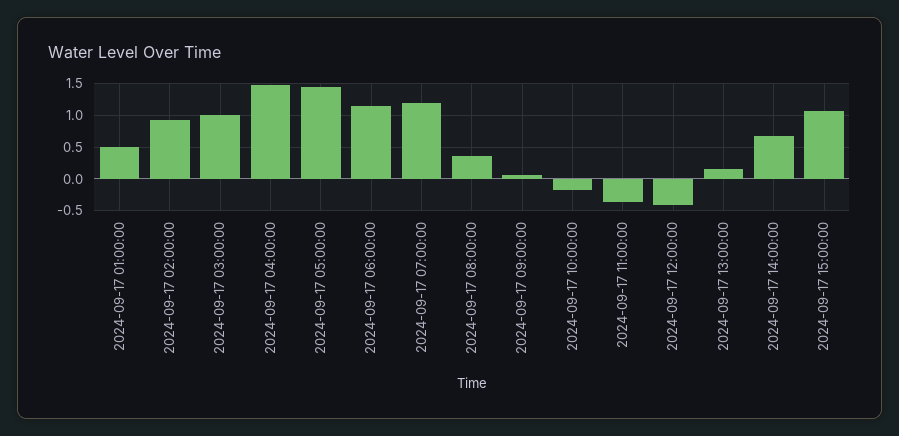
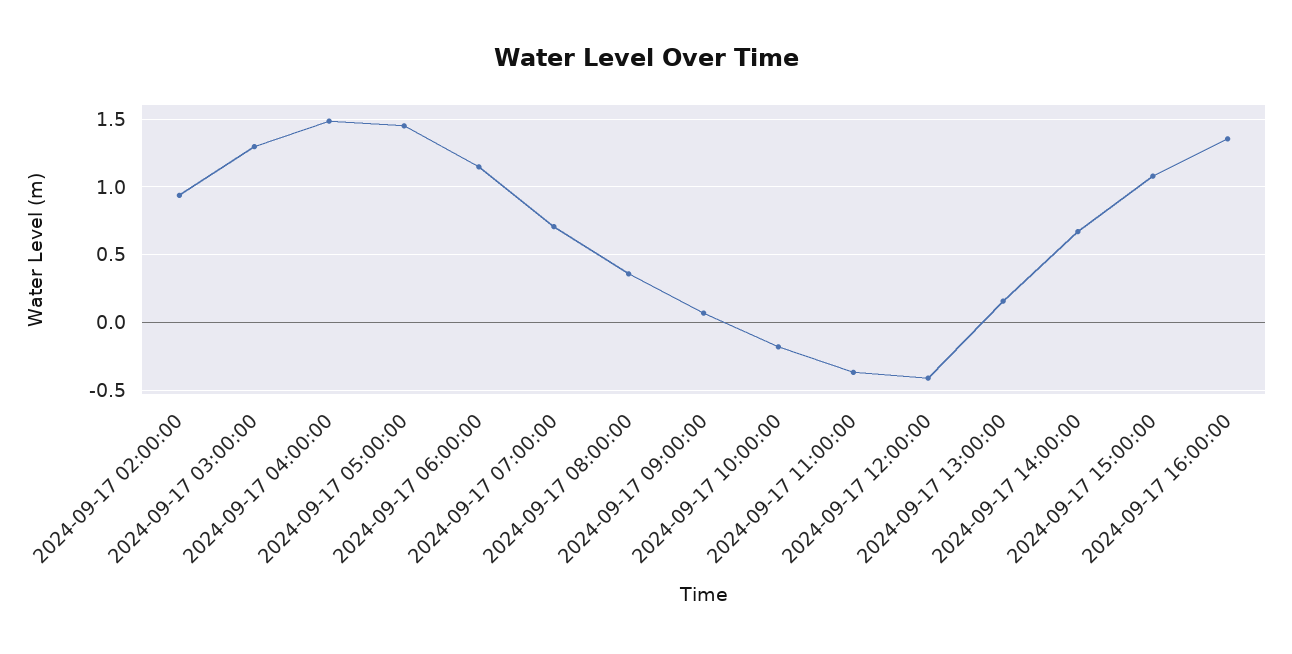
2024-09-17 01:00:00: 0.5 -> none
2024-09-17 03:00:00: 1 -> 1.3
2024-09-17 07:00:00: 1.2 -> 0.7
2024-09-17 16:00:00: none -> 1.35

